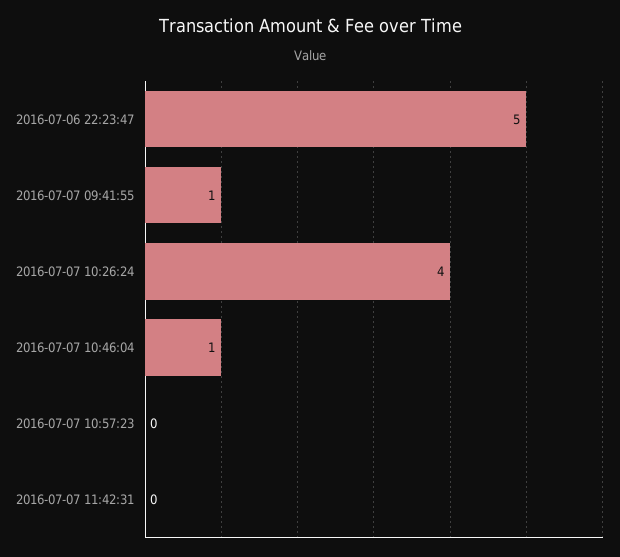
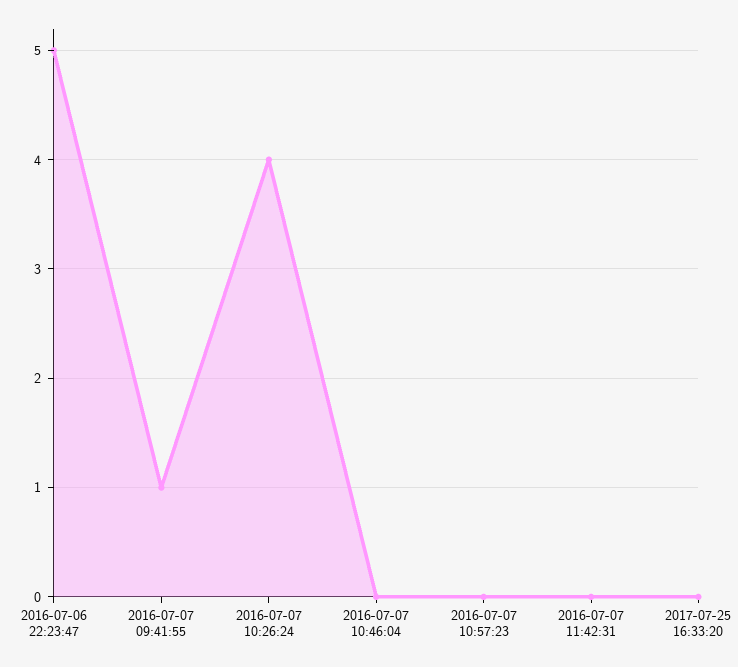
2016-07-07 10:46:04: 1 -> 0
2017-07-25 16:33:20: none -> 0

